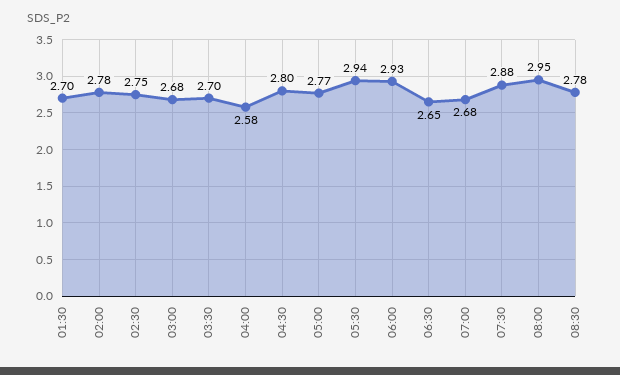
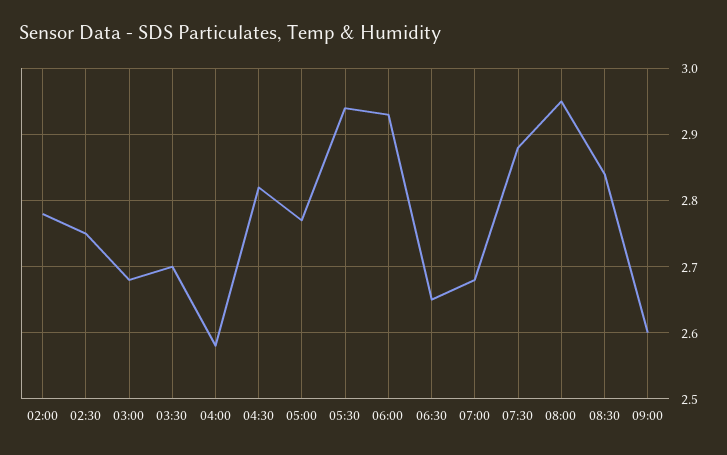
01:30: 2.7 -> none
04:30: 2.8 -> 2.82
08:30: 2.78 -> 2.84
09:00: none -> 2.6

